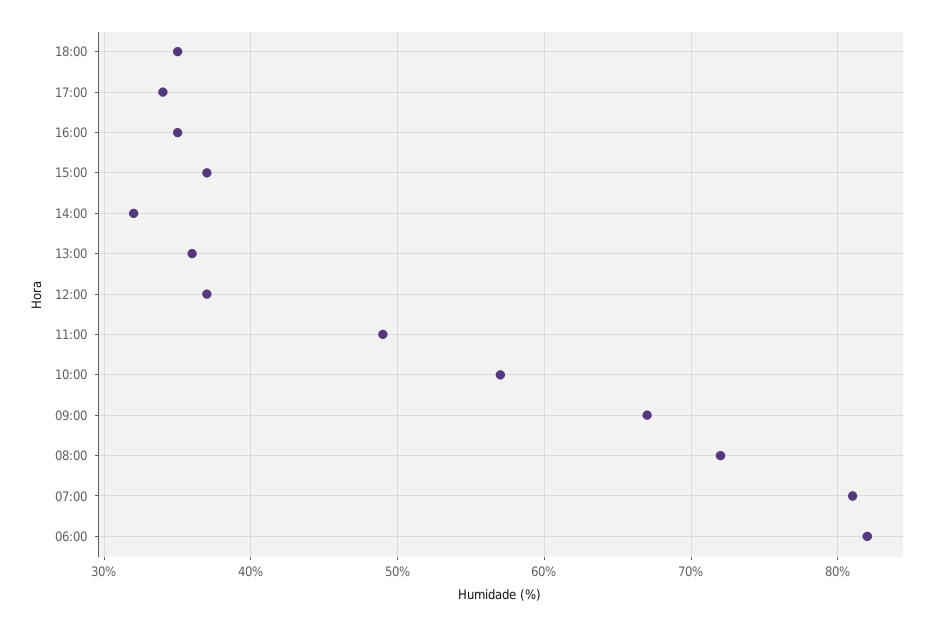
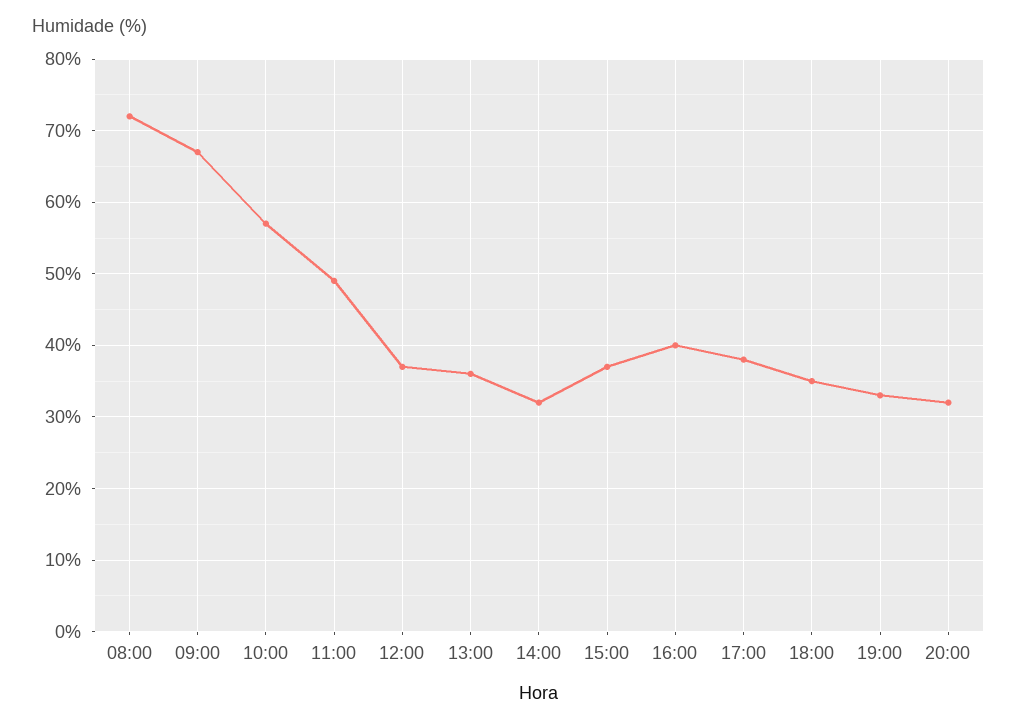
17:00: 34 -> 38
16:00: 35 -> 40
07:00: 81 -> none
06:00: 82 -> none
19:00: none -> 33
20:00: none -> 32

